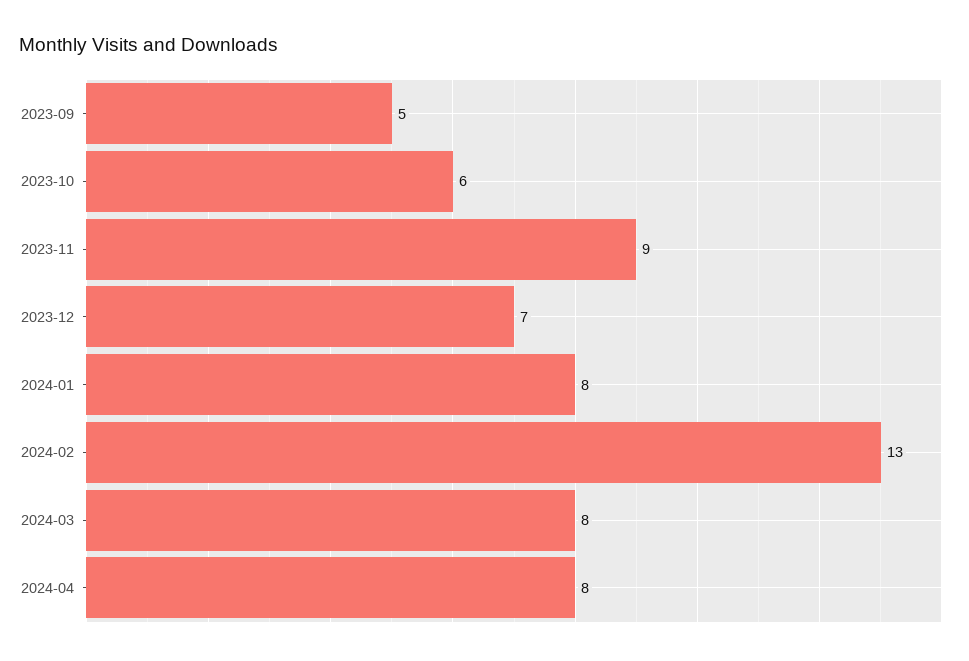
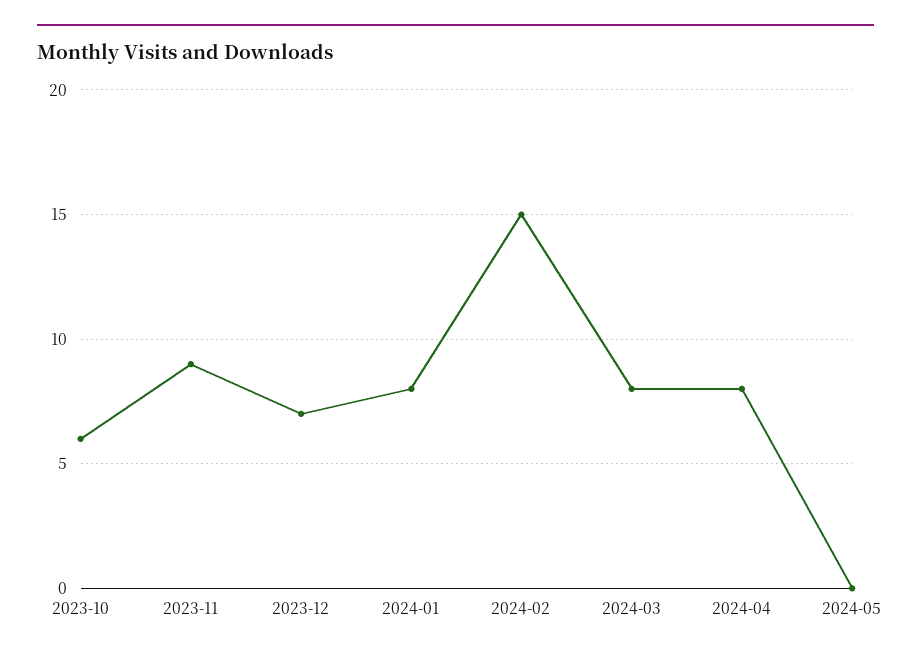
2023-09: 5 -> none
2024-02: 13 -> 15
2024-05: none -> 0

